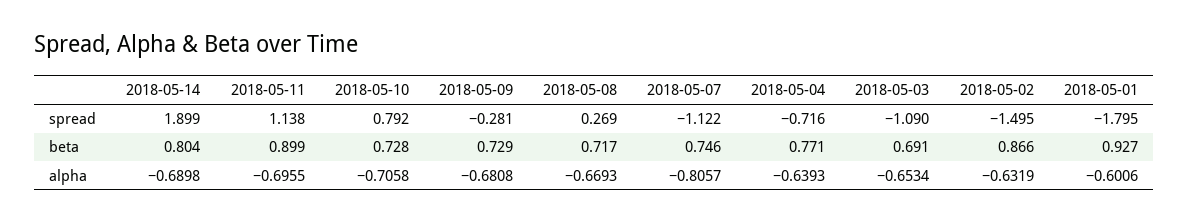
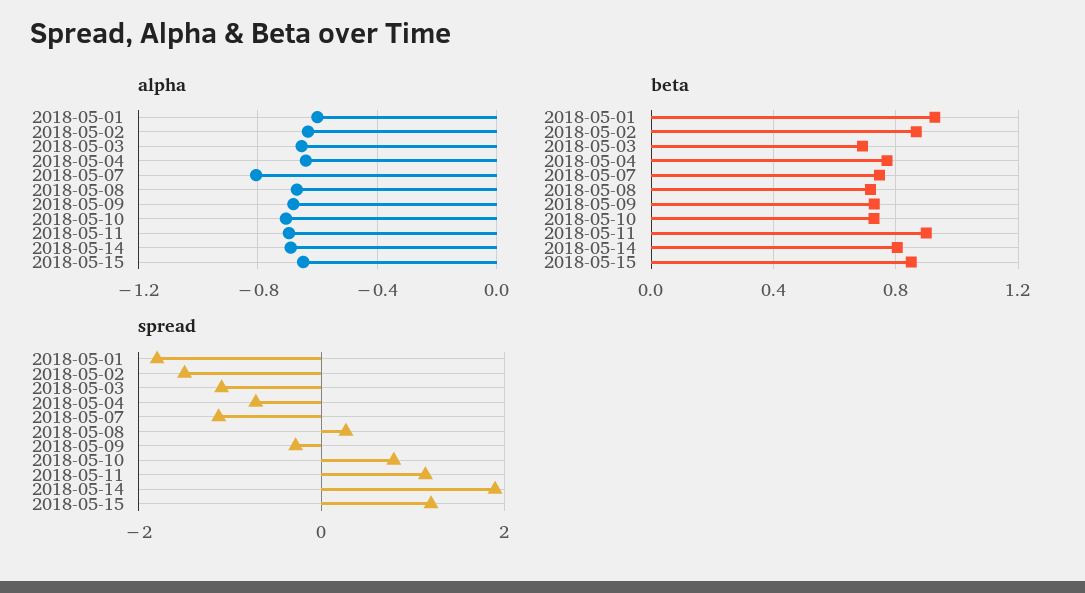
alpha, 2018-05-15: none -> -0.65
beta, 2018-05-15: none -> 0.85
spread, 2018-05-15: none -> 1.2

